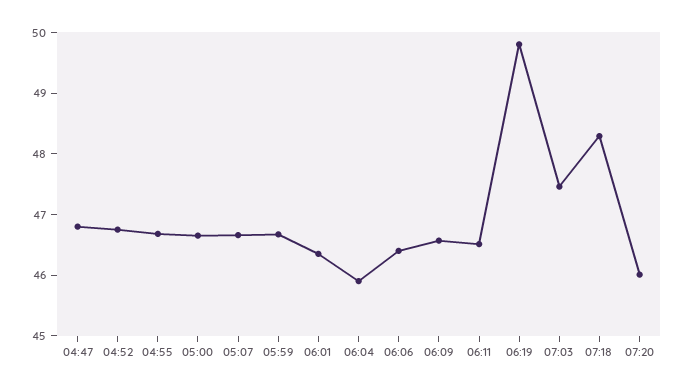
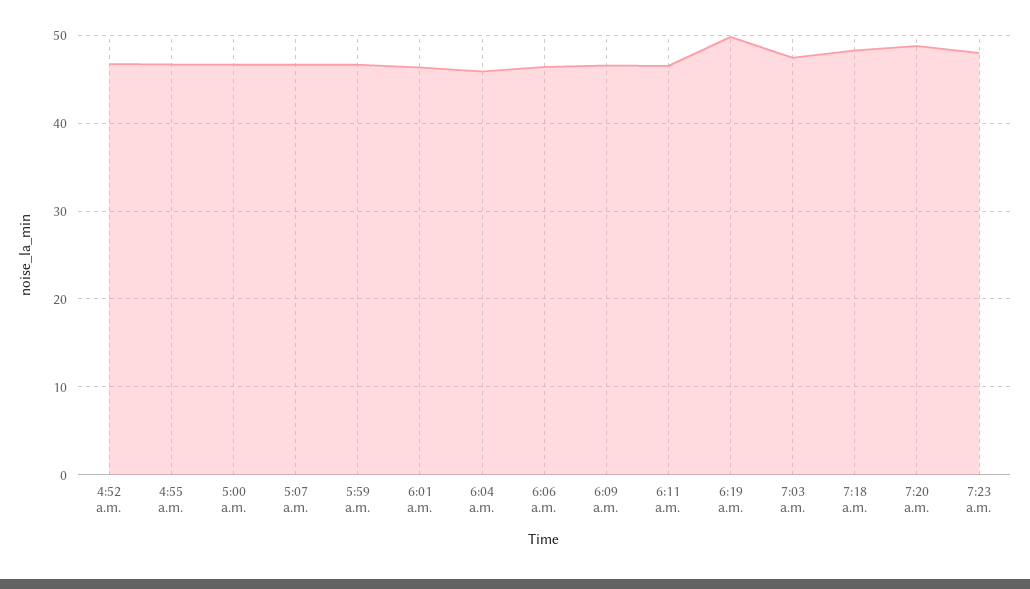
04:47: 46.8 -> none
07:20: 46 -> 49
7:23 a.m.: none -> 48

